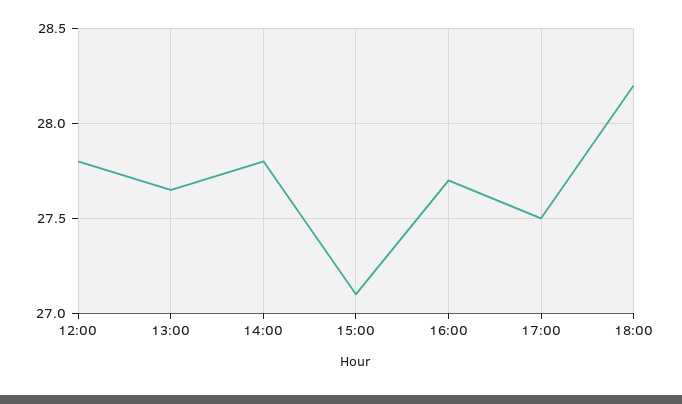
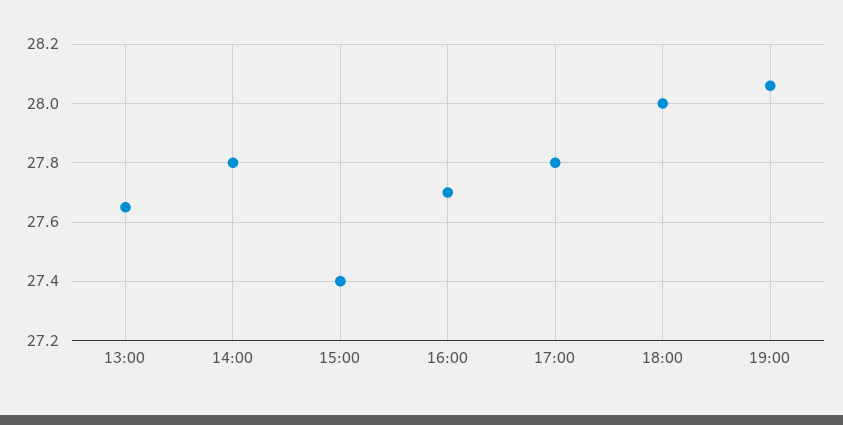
12:00: 27.8 -> none
15:00: 27.1 -> 27.4
17:00: 27.5 -> 27.8
18:00: 28.2 -> 28
19:00: none -> 28.05

